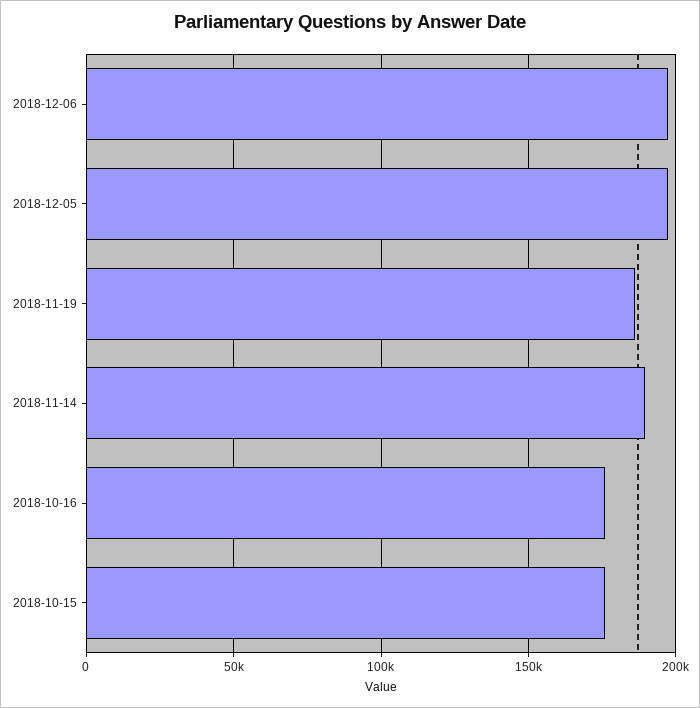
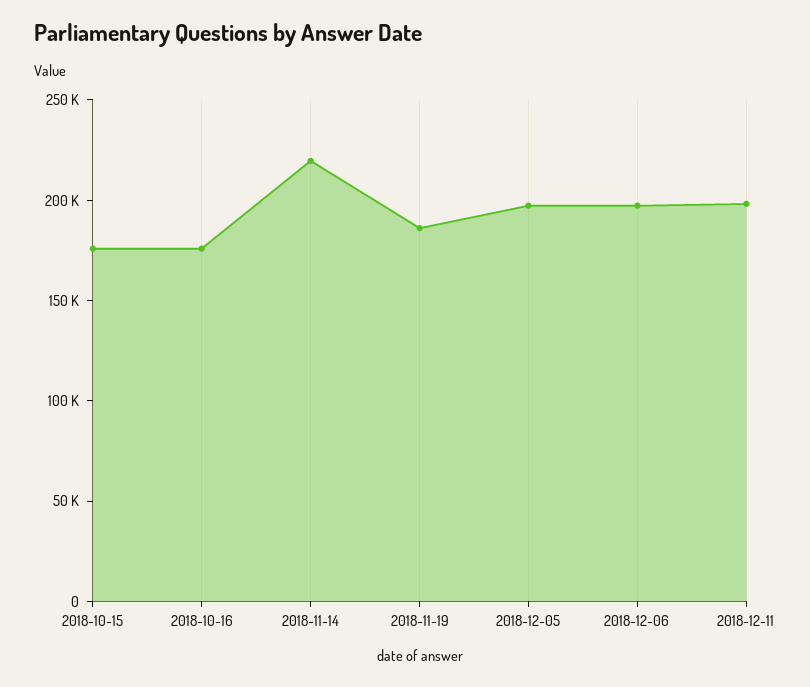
2018-11-14: 190000 -> 220000
2018-12-11: none -> 200000

